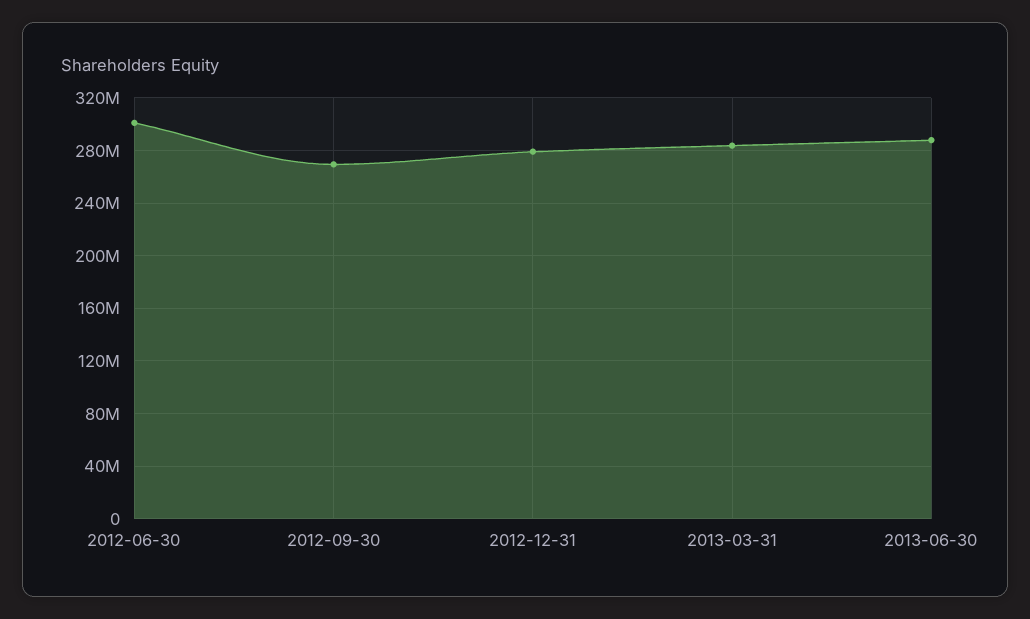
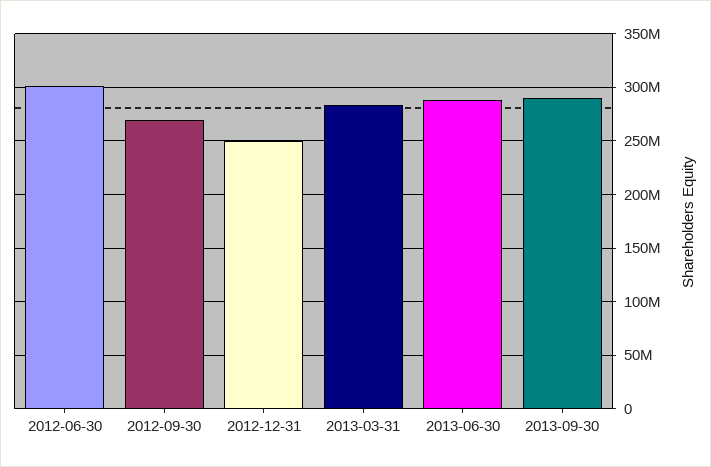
2012-12-31: 280000000 -> 250000000
2013-09-30: none -> 290000000

